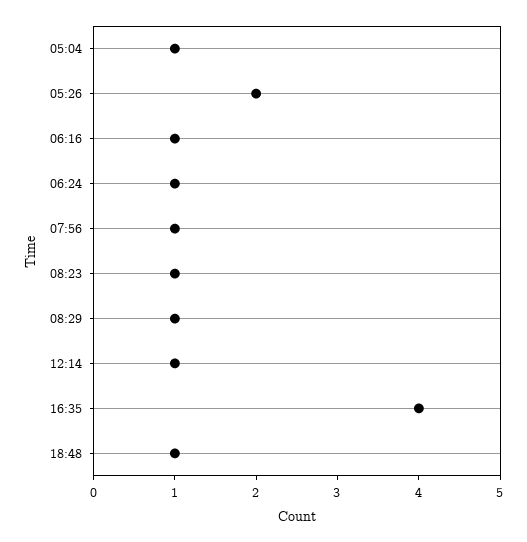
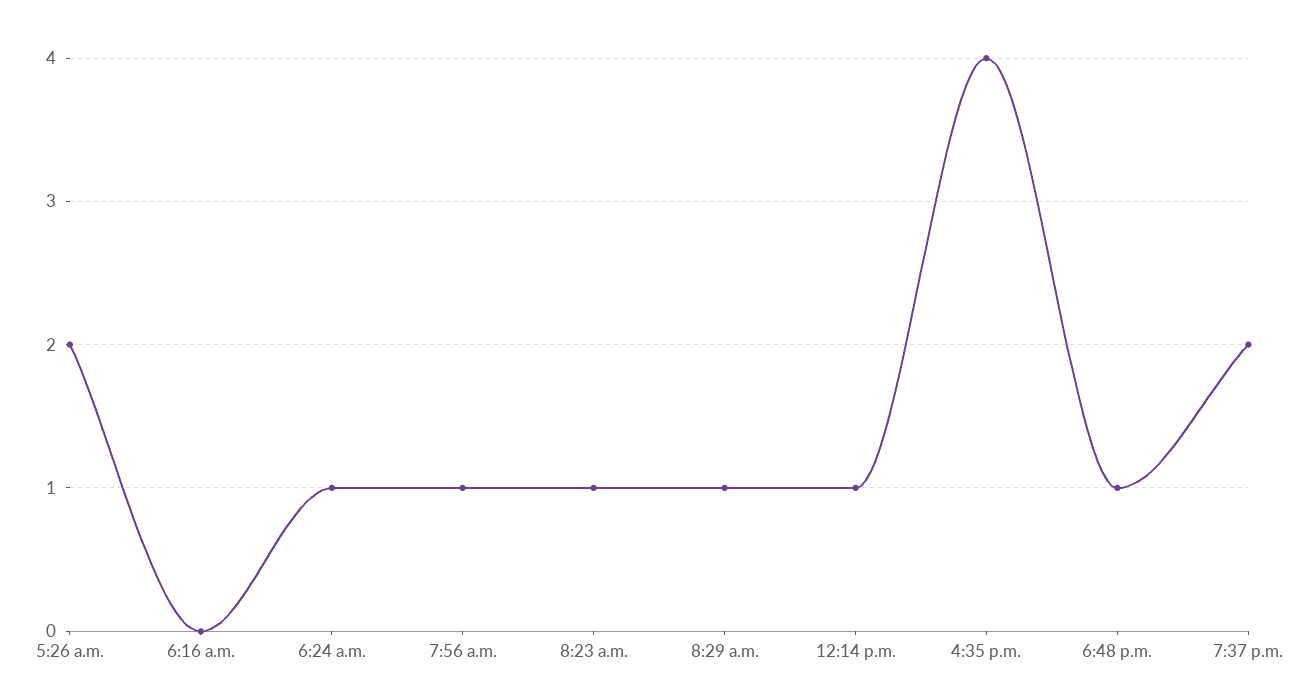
05:04: 1 -> none
06:16: 1 -> 0
7:37 p.m.: none -> 2

